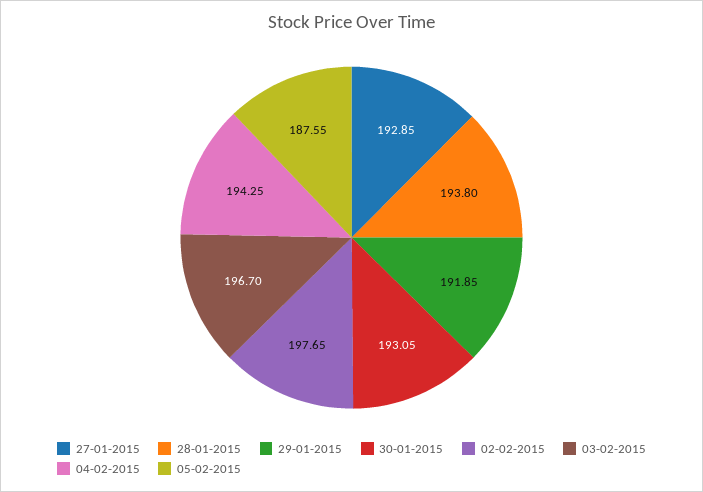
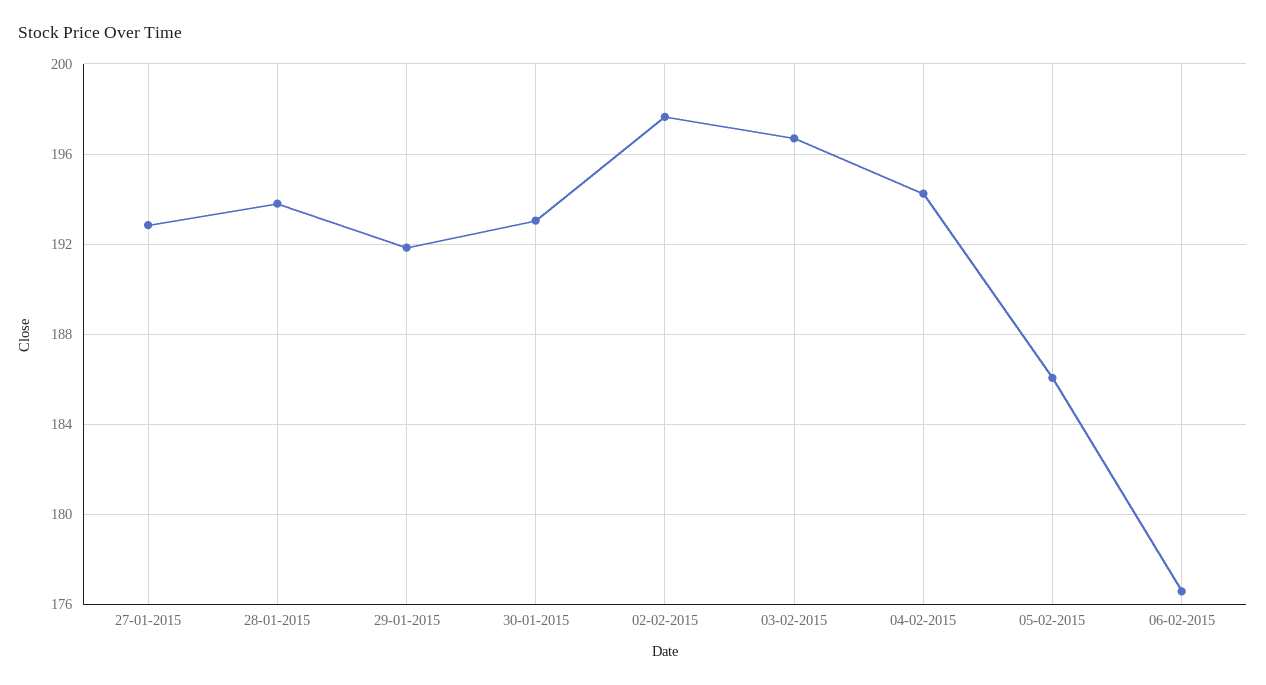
05-02-2015: 187.55 -> 186
06-02-2015: none -> 176.5

